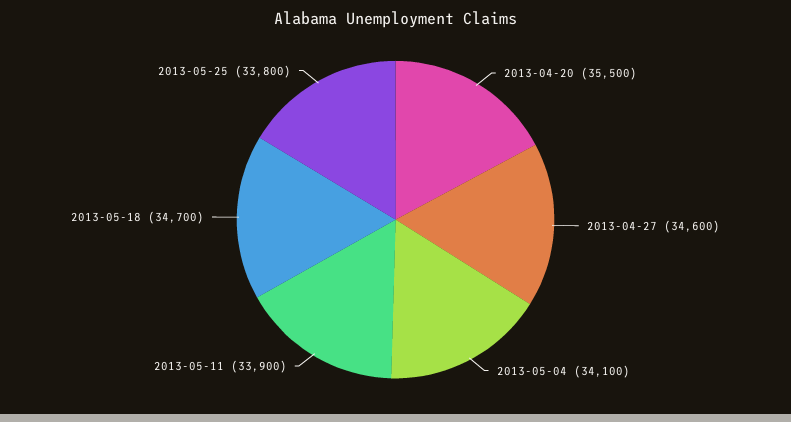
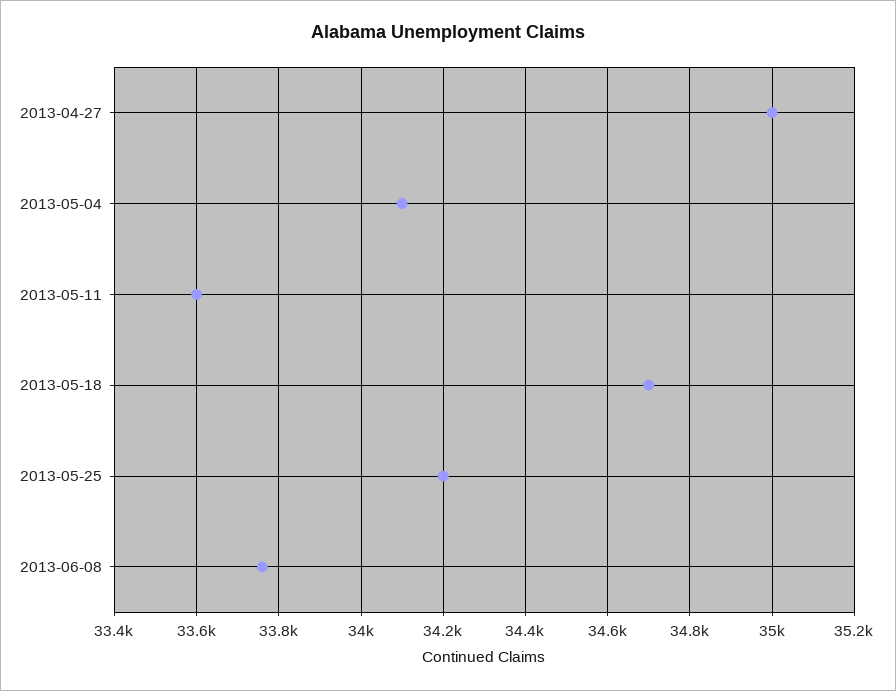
2013-04-20: 35500 -> none
2013-04-27: 34600 -> 35000
2013-05-11: 33900 -> 33600
2013-05-25: 33800 -> 34200
2013-06-08: none -> 33760

